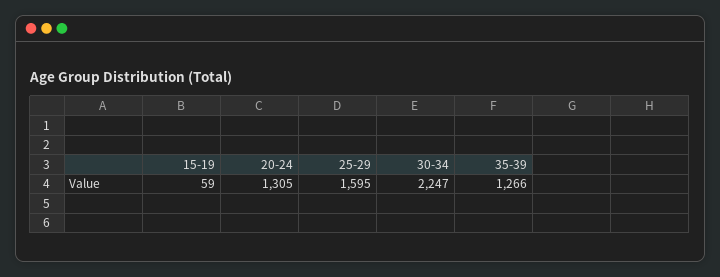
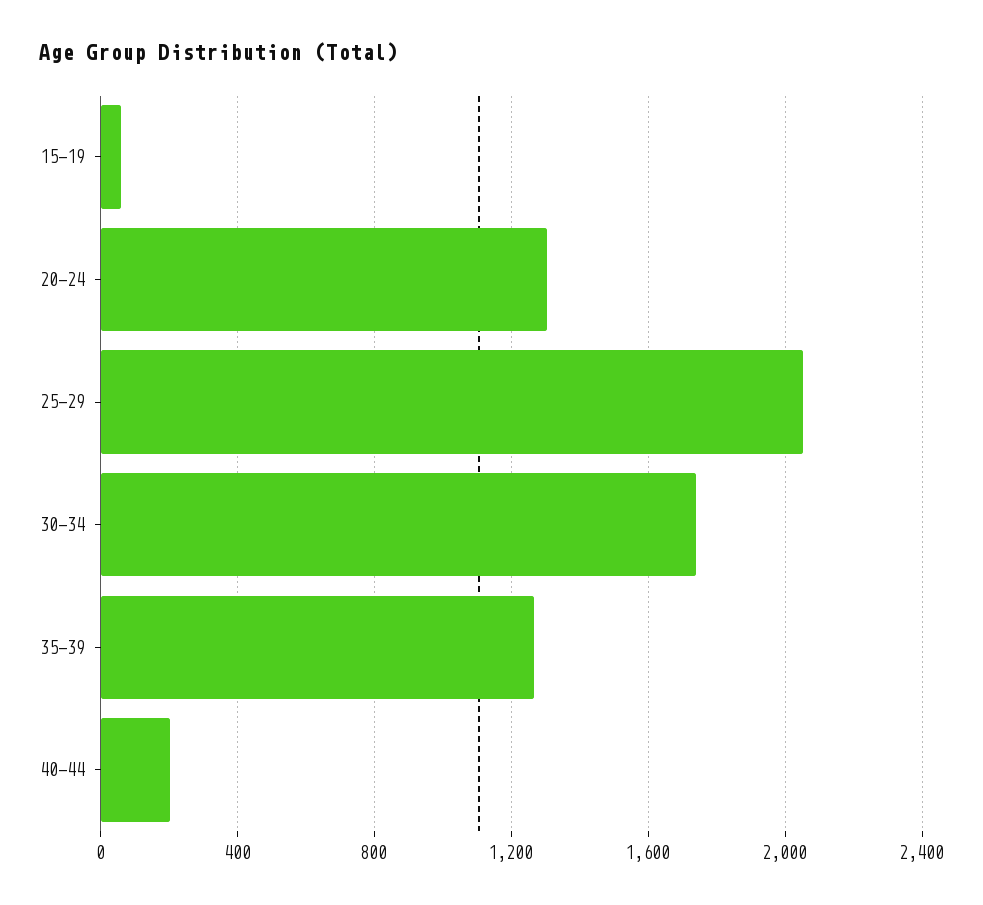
25-29: 1595 -> 2050
30-34: 2247 -> 1750
40-44: none -> 200

